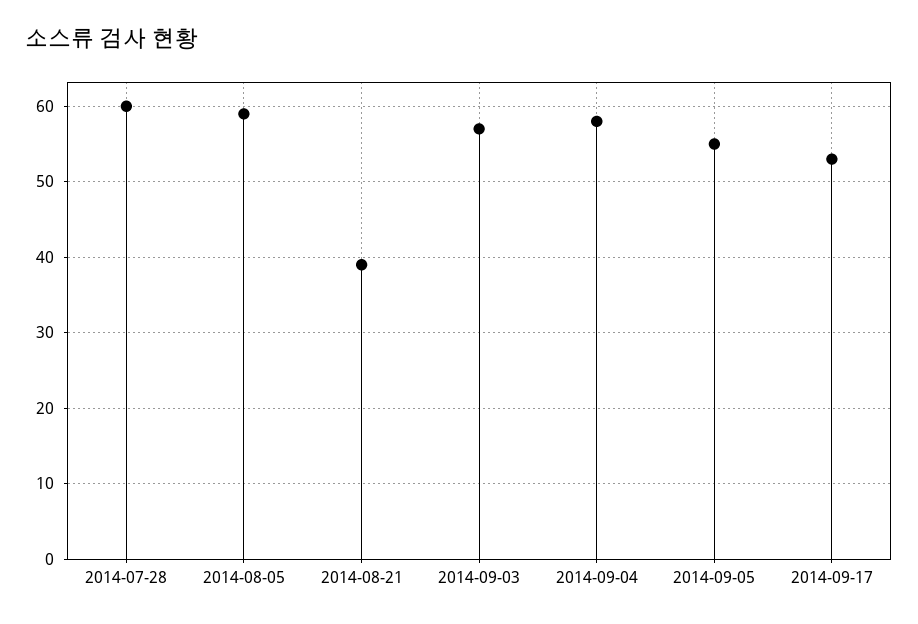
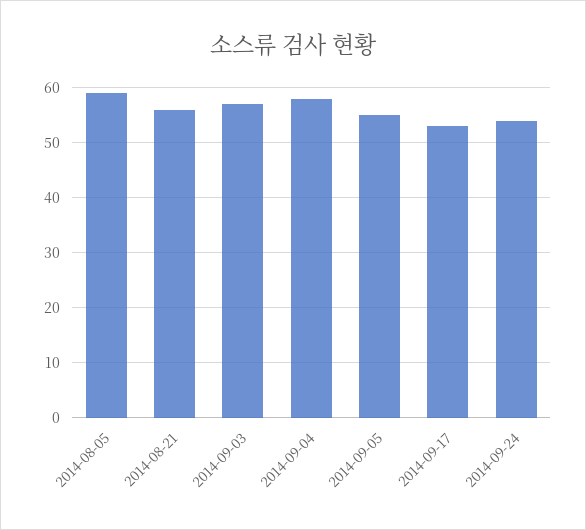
2014-07-28: 60 -> none
2014-08-21: 39 -> 55
2014-09-24: none -> 55

